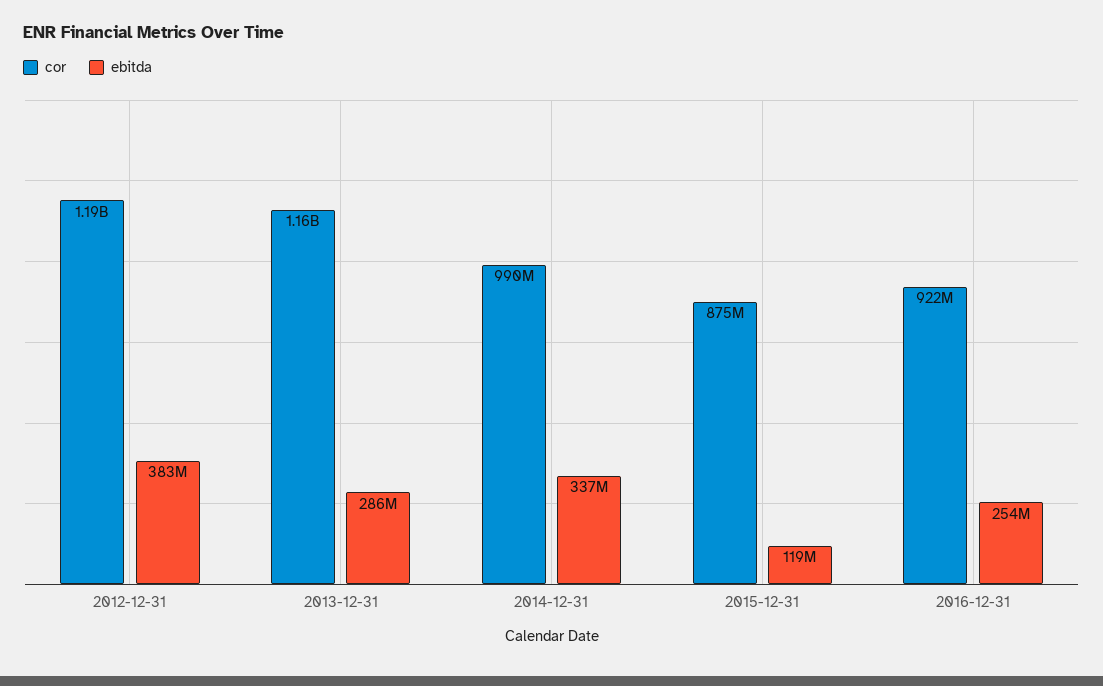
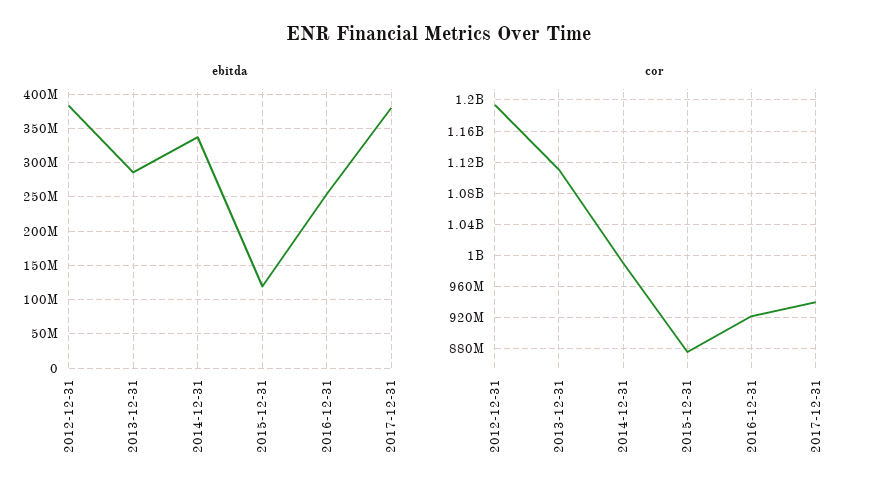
cor, 2013-12-31: 1160000000 -> 1110000000
ebitda, 2017-12-31: none -> 380000000
cor, 2017-12-31: none -> 940000000

